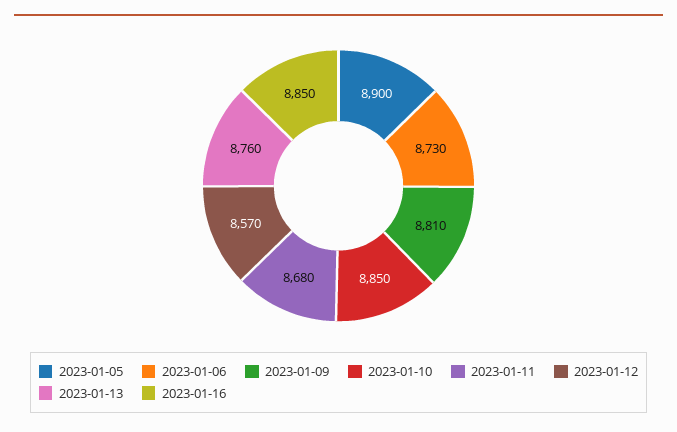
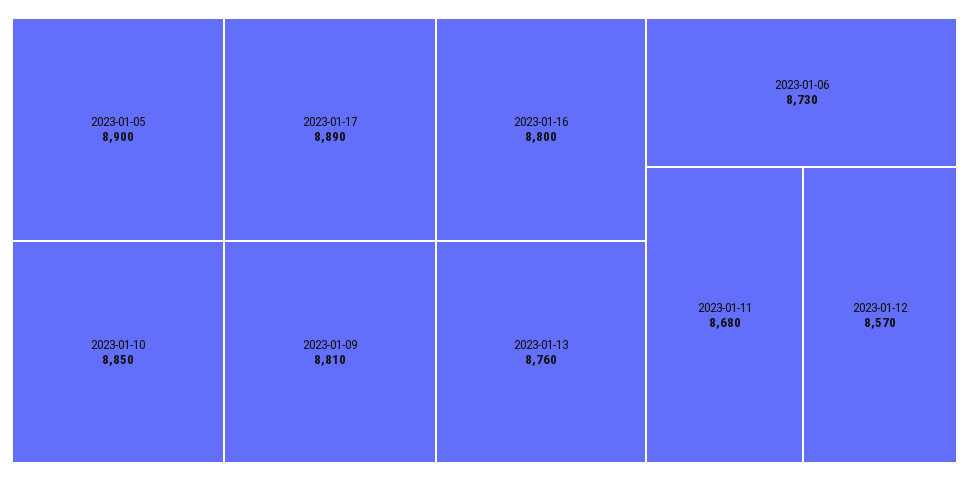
2023-01-16: 8850 -> 8800
2023-01-17: none -> 8890

